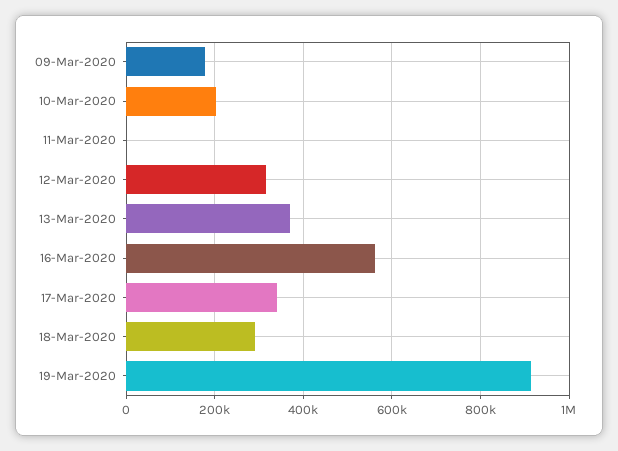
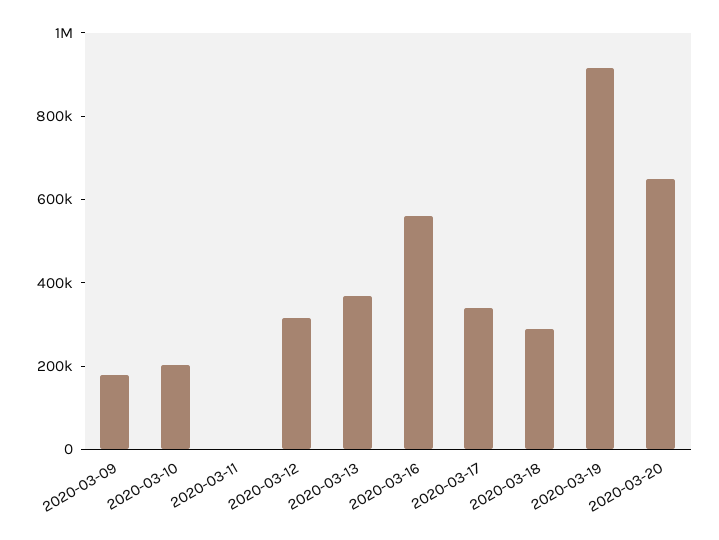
2020-03-20: none -> 650000

